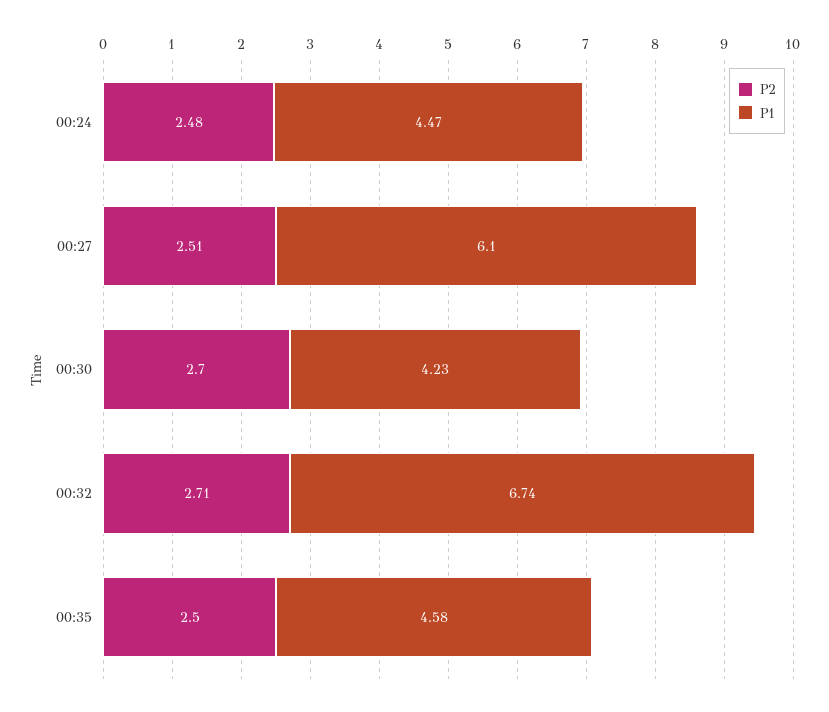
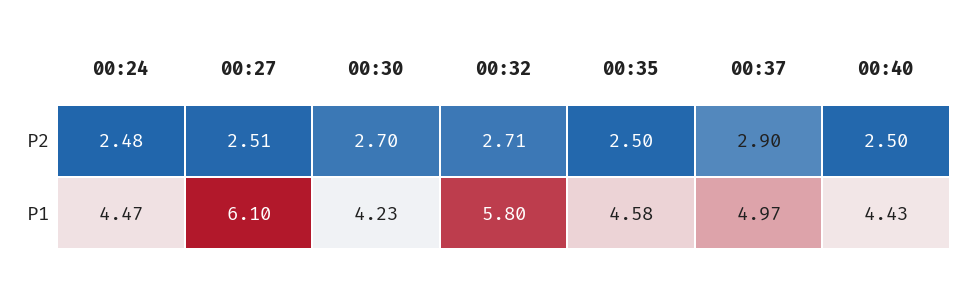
P1, 00:32: 6.74 -> 5.8
P2, 00:37: none -> 2.9
P2, 00:40: none -> 2.5
P1, 00:37: none -> 4.97
P1, 00:40: none -> 4.43

